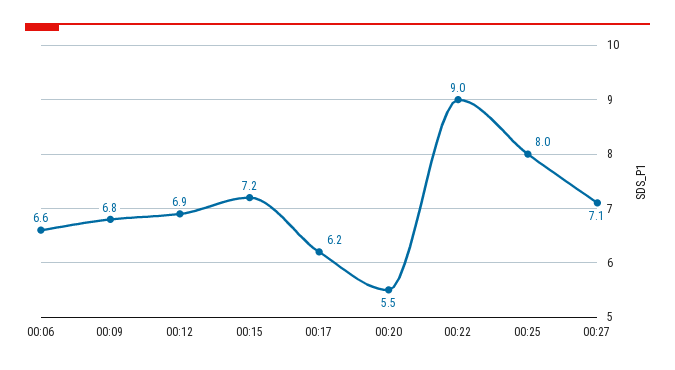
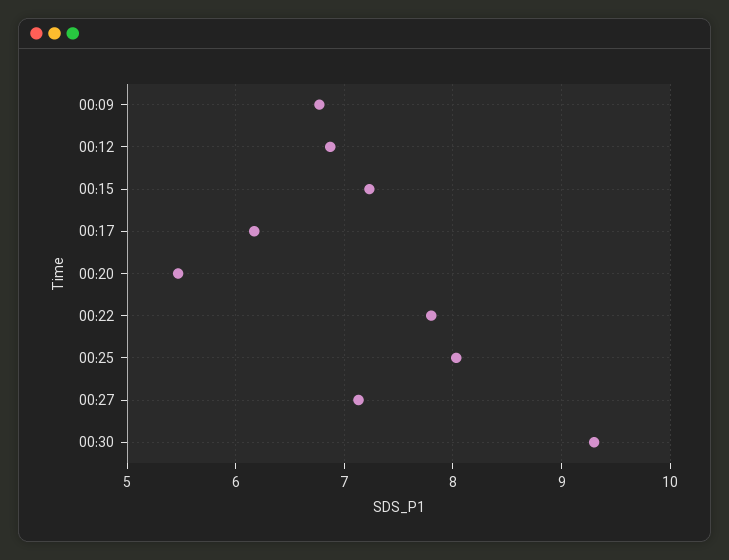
00:06: 6.6 -> none
00:22: 9 -> 7.8
00:30: none -> 9.3

